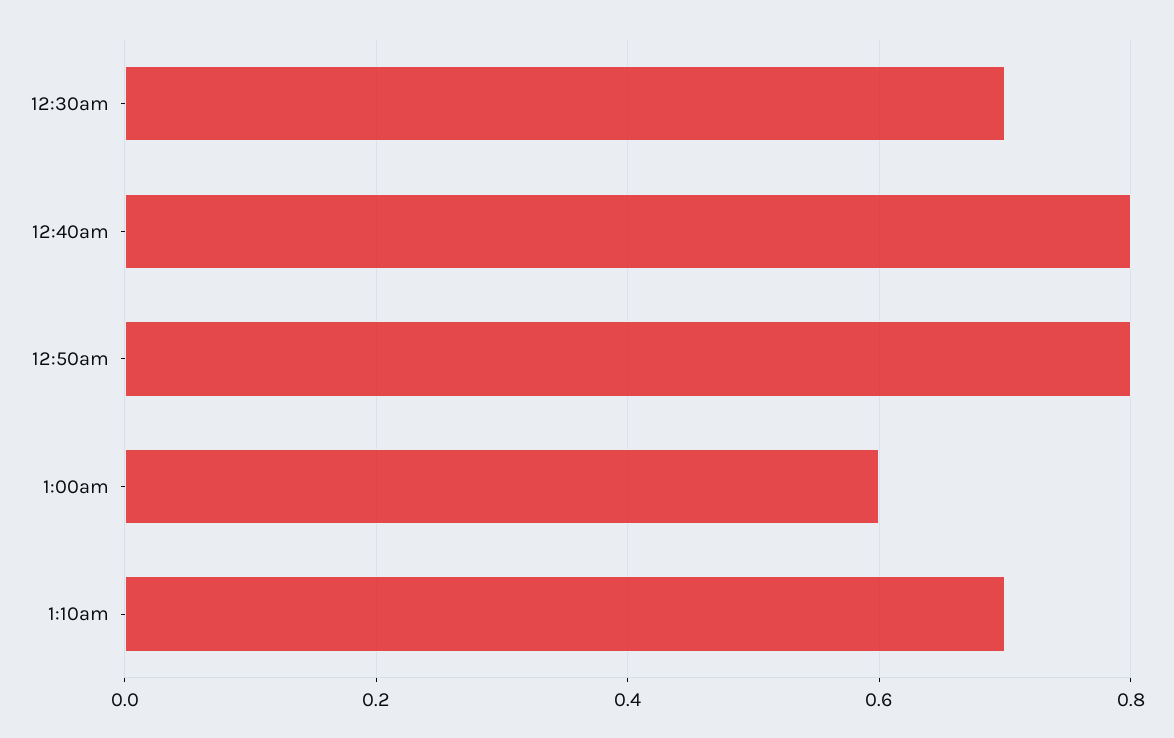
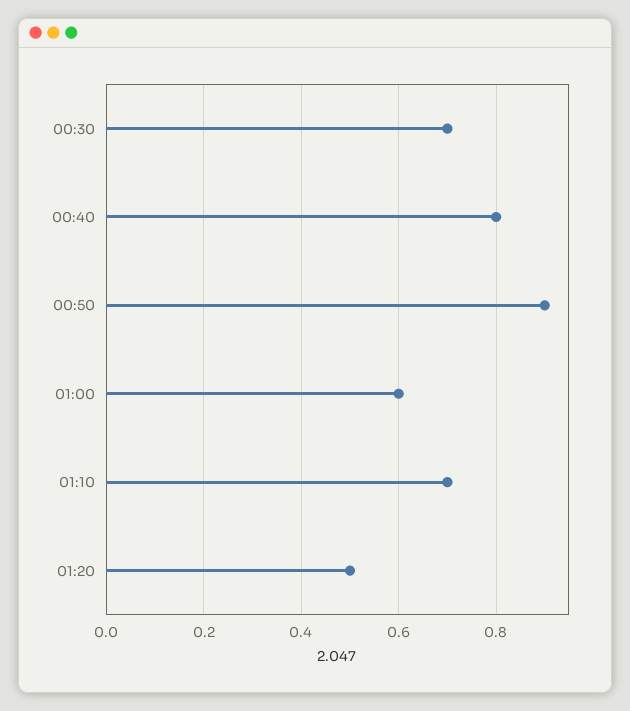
12:50am: 0.8 -> 0.9
01:20: none -> 0.5

